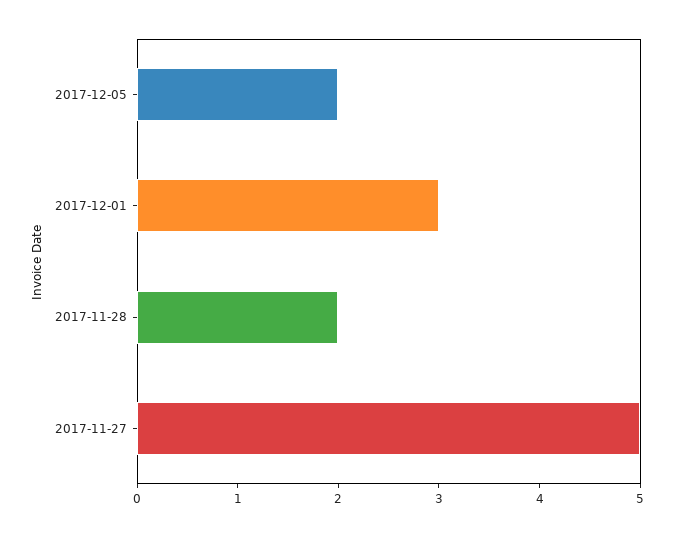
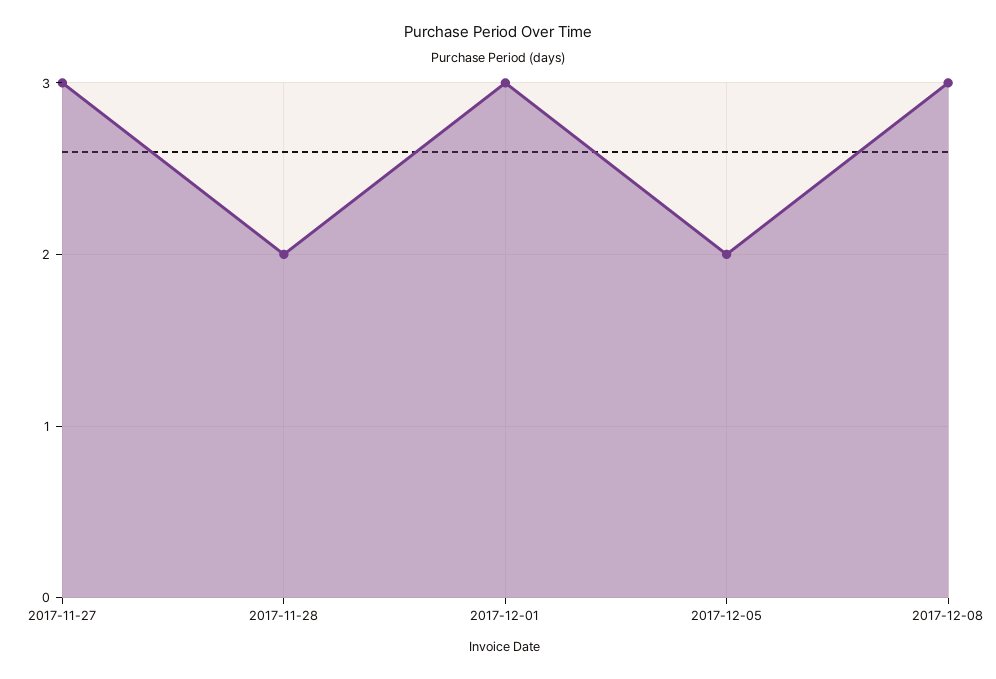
2017-11-27: 5 -> 3
2017-12-08: none -> 3

